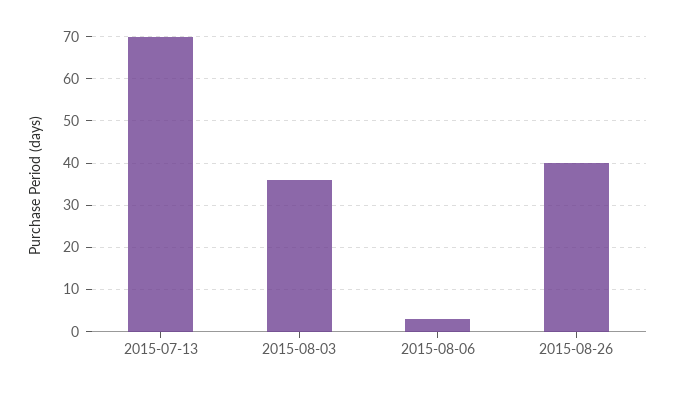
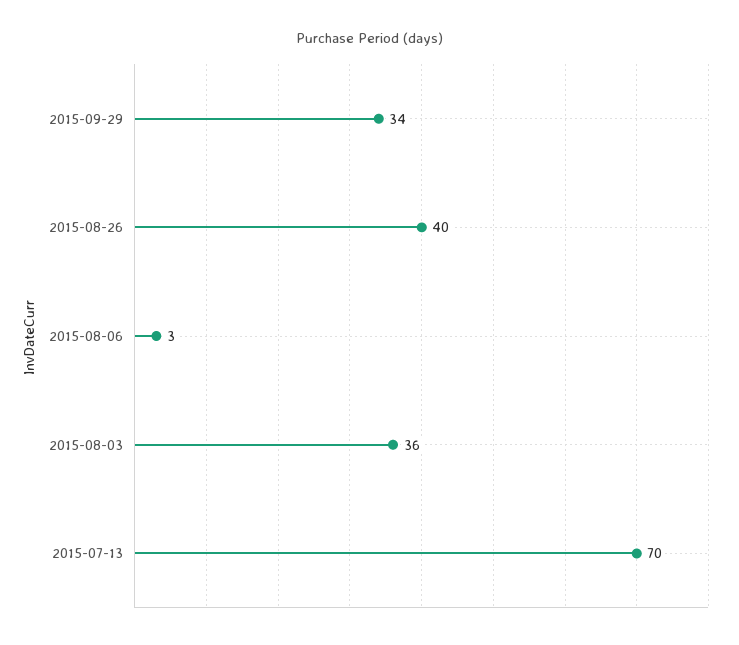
2015-09-29: none -> 34

